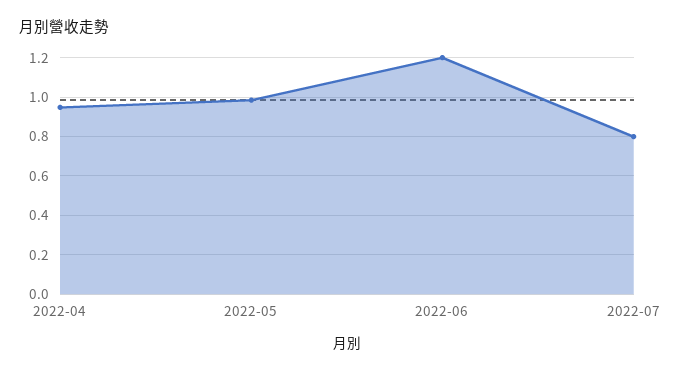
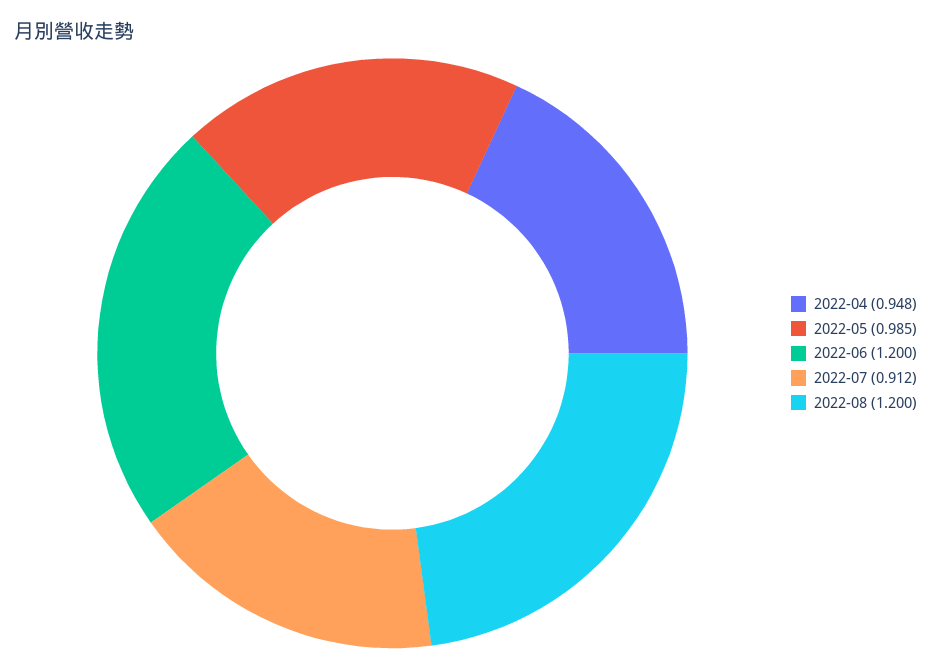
2022-07: 0.8 -> 0.912
2022-08: none -> 1.2

